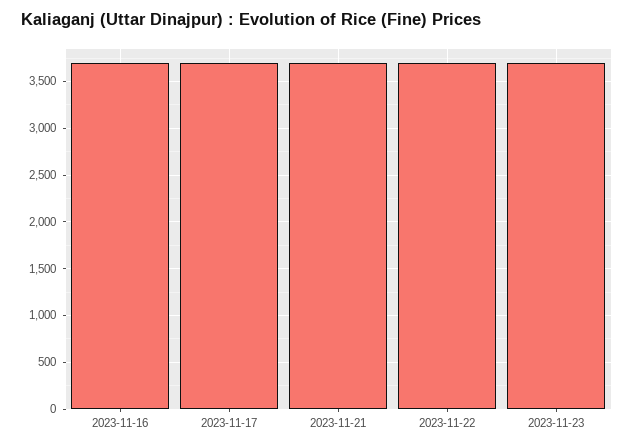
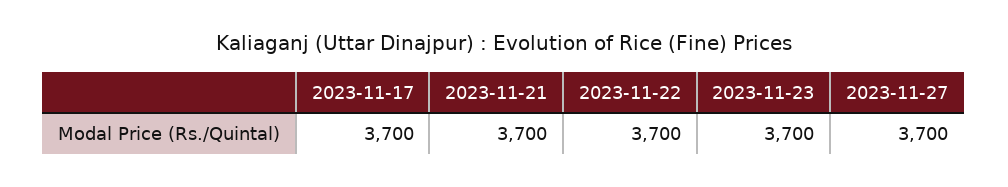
2023-11-16: 3700 -> none
2023-11-27: none -> 3700

